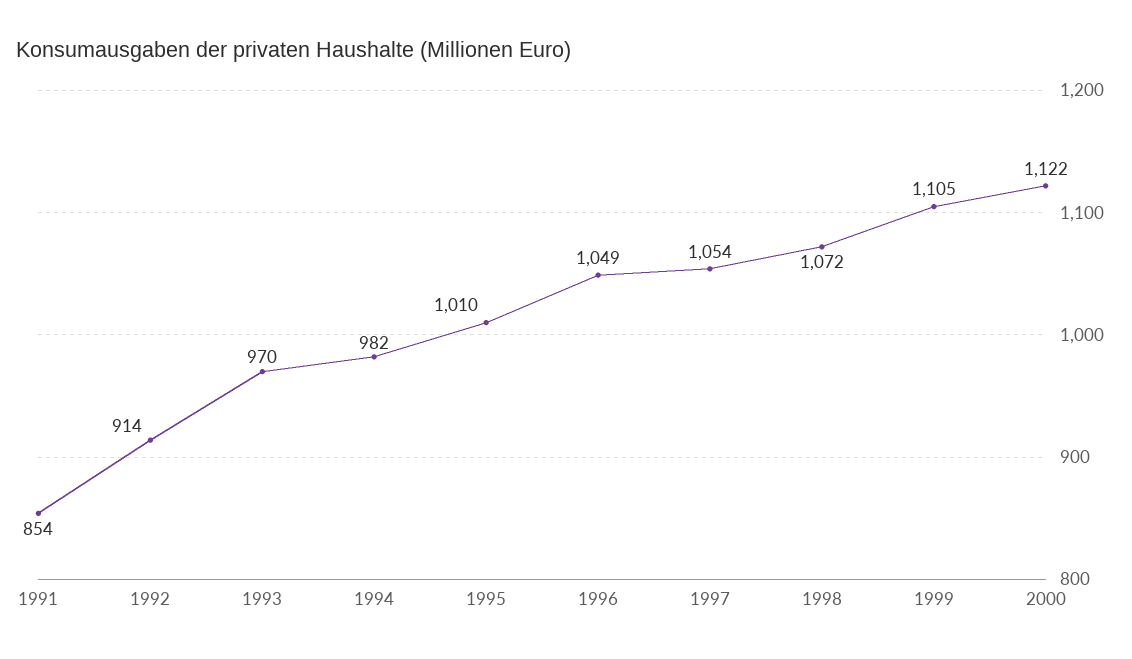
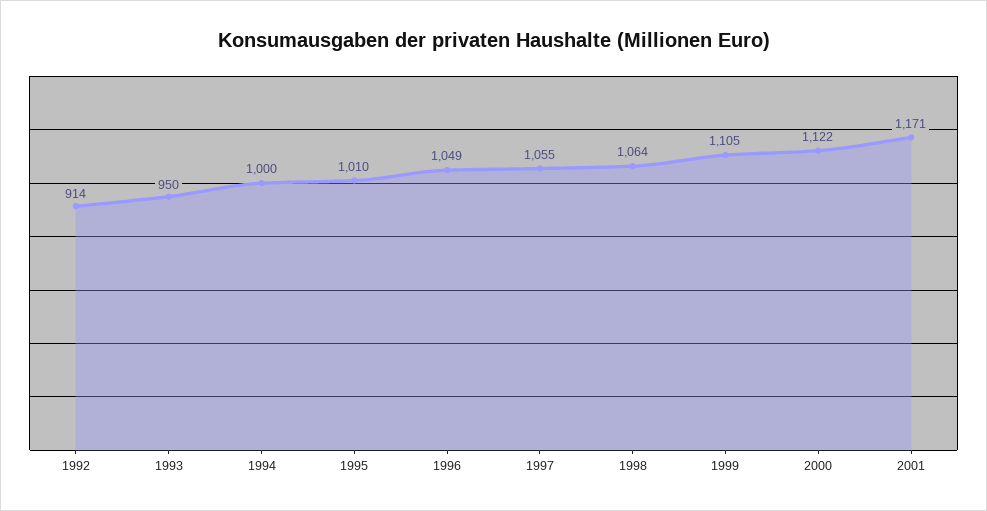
1991: 854 -> none
1993: 970 -> 950
1994: 982 -> 1000
1997: 1054 -> 1055
1998: 1072 -> 1064
2001: none -> 1171

